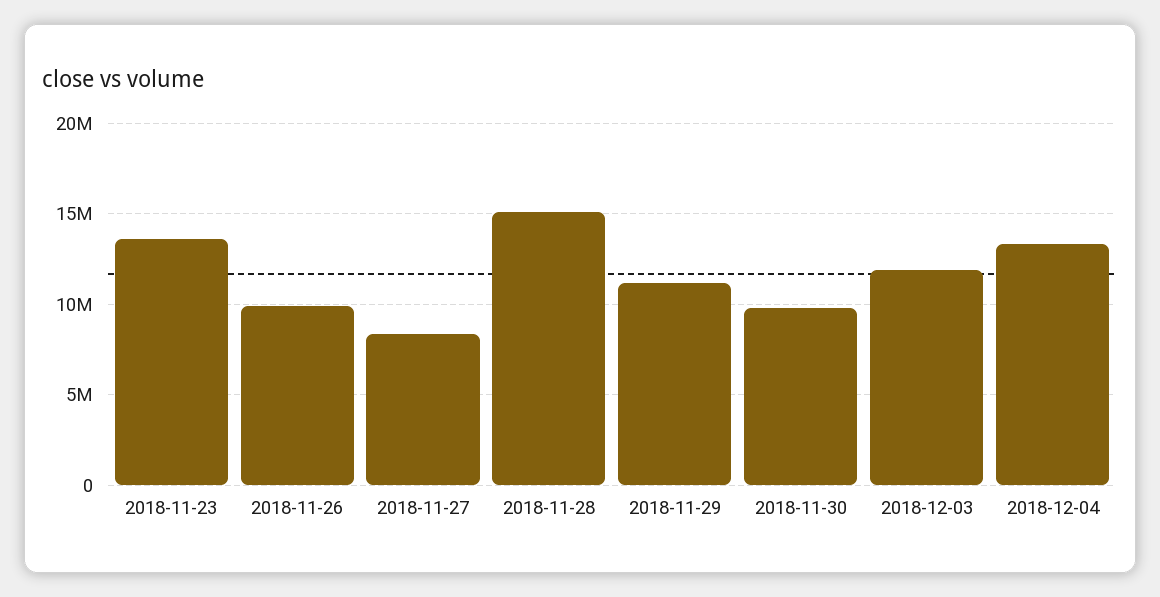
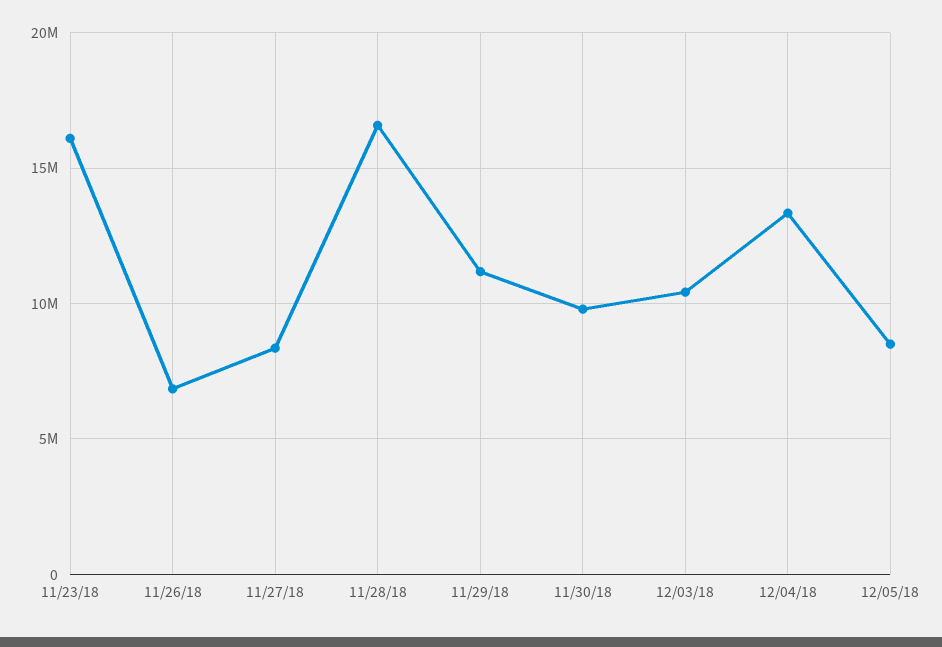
2018-11-23: 13500000 -> 16000000
2018-11-26: 10000000 -> 7000000
2018-11-28: 15000000 -> 16500000
2018-12-03: 12000000 -> 10500000
12/05/18: none -> 8500000

